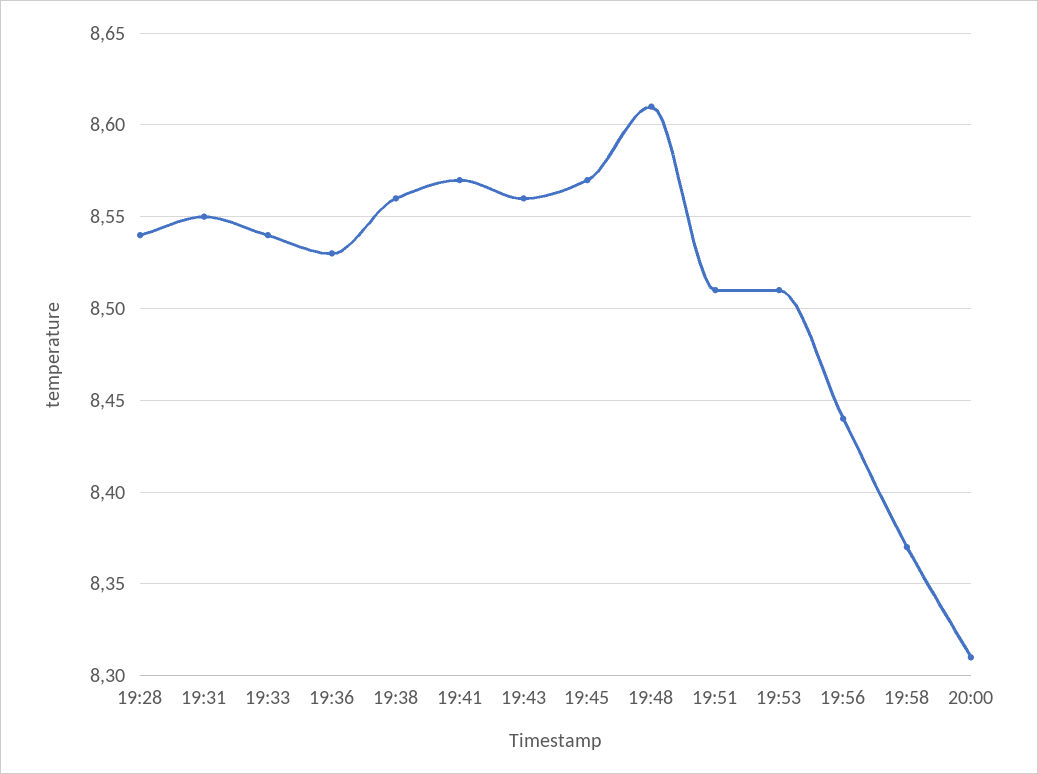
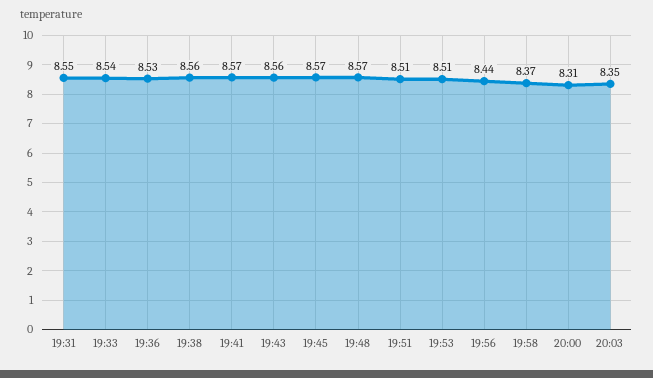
19:28: 8.54 -> none
19:48: 8.61 -> 8.57
20:03: none -> 8.35

